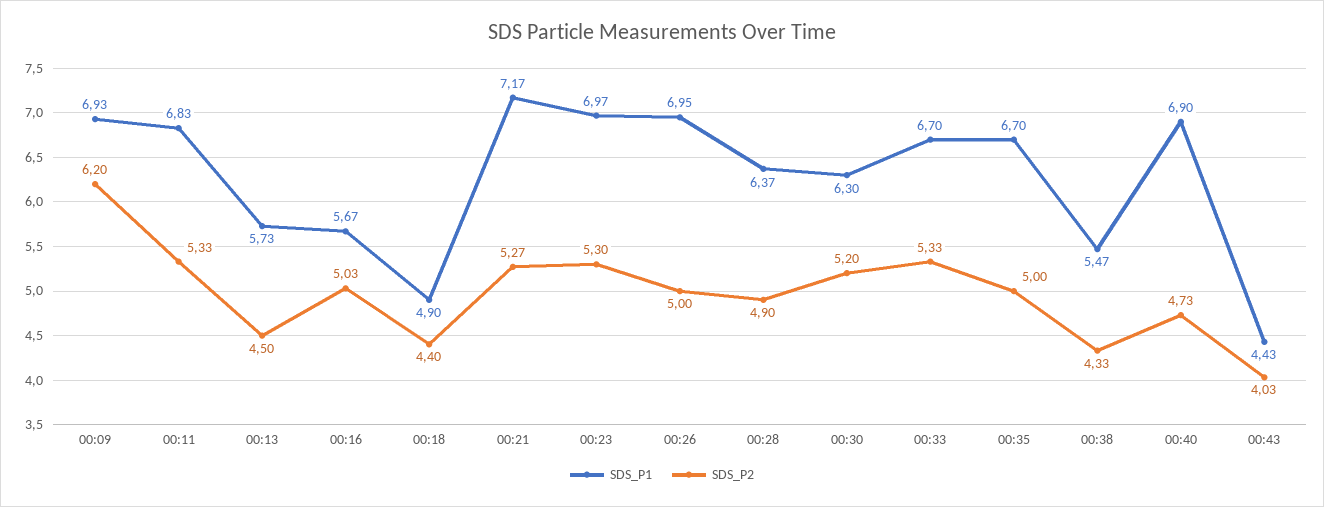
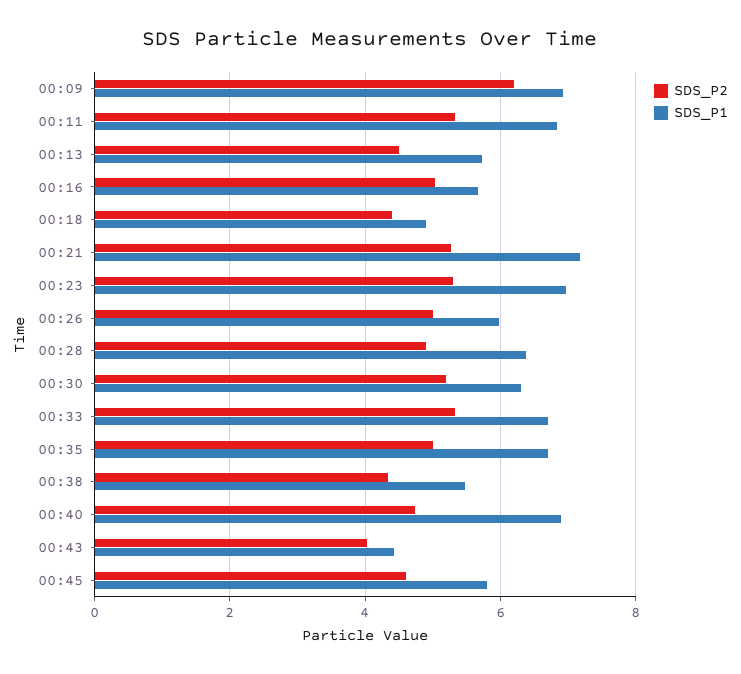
SDS_P1, 00:26: 6.95 -> 6
SDS_P2, 00:45: none -> 4.6
SDS_P1, 00:45: none -> 5.8

